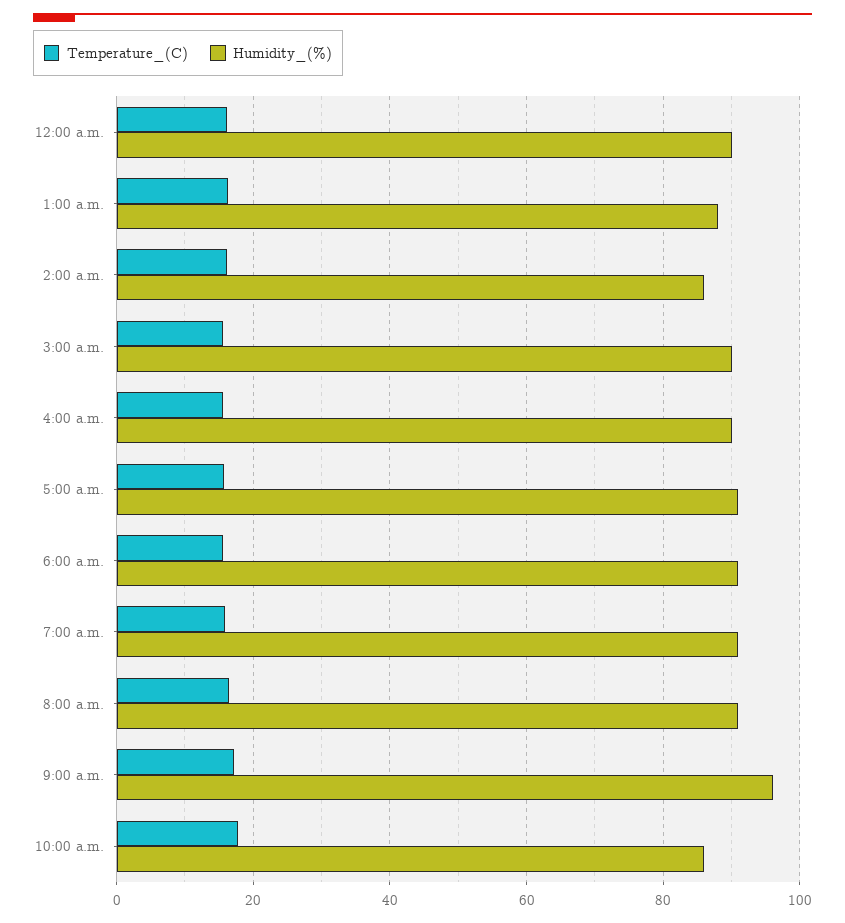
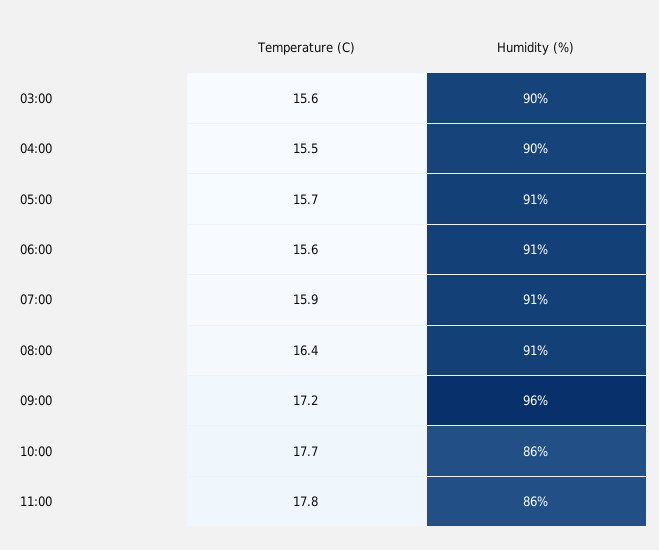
Temperature_(C), 12:00 a.m.: 16 -> none
Humidity_(%), 12:00 a.m.: 90 -> none
Temperature_(C), 1:00 a.m.: 16 -> none
Humidity_(%), 1:00 a.m.: 88 -> none
Temperature_(C), 2:00 a.m.: 16 -> none
Humidity_(%), 2:00 a.m.: 86 -> none
Temperature_(C), 11:00: none -> 17.8
Humidity_(%), 11:00: none -> 86

